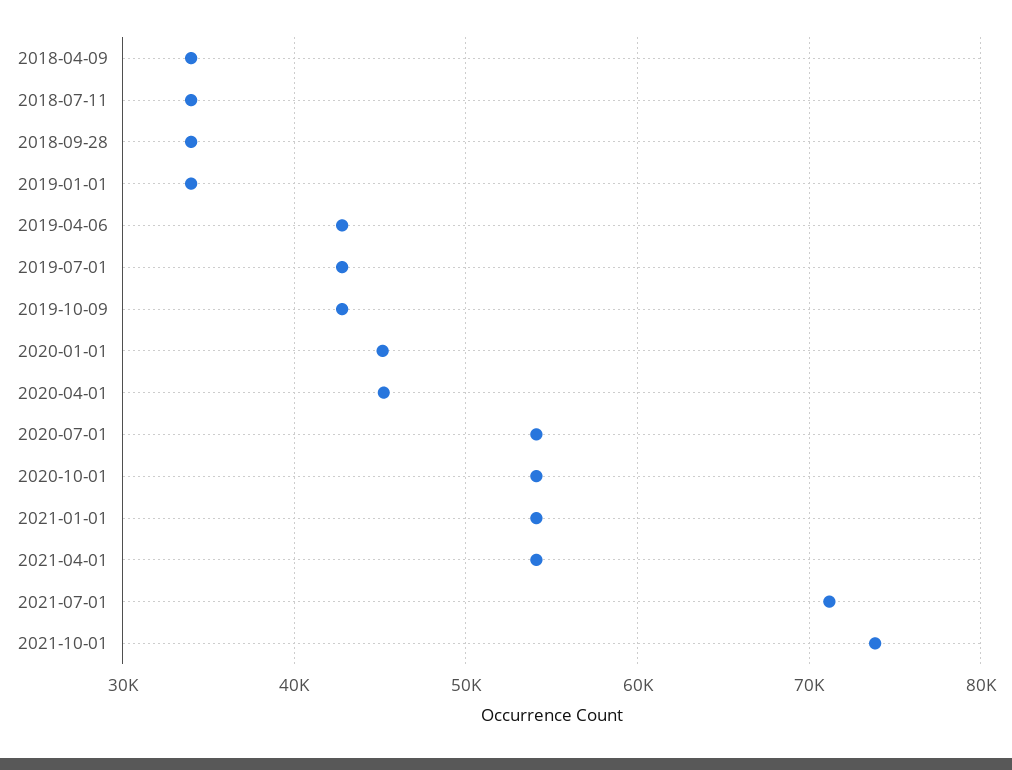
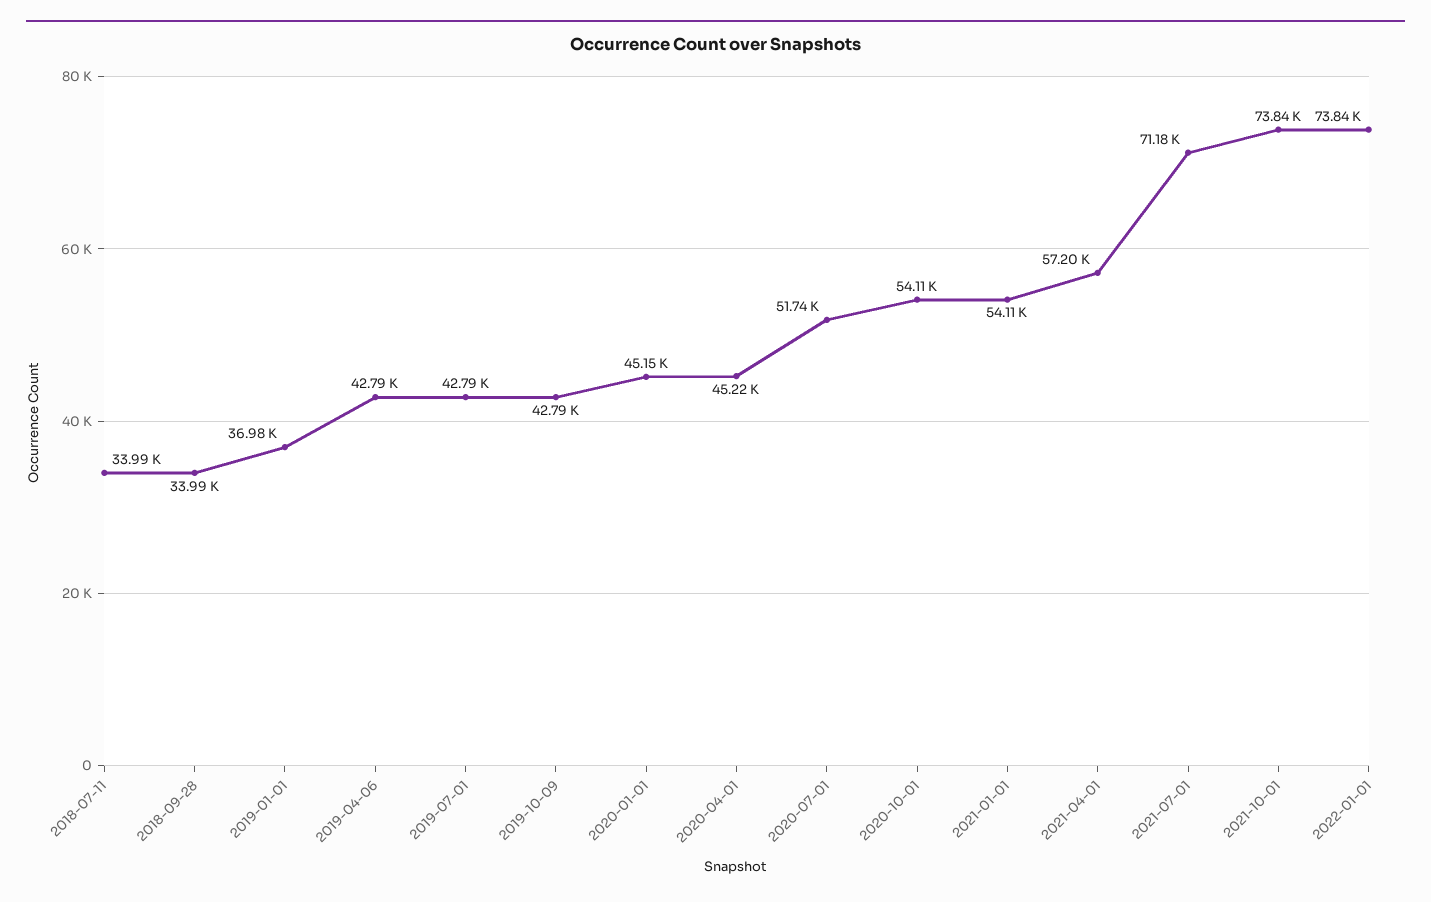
2018-04-09: 34000 -> none
2019-01-01: 34000 -> 36980
2020-07-01: 54000 -> 51740
2021-04-01: 54000 -> 57200
2022-01-01: none -> 73840

